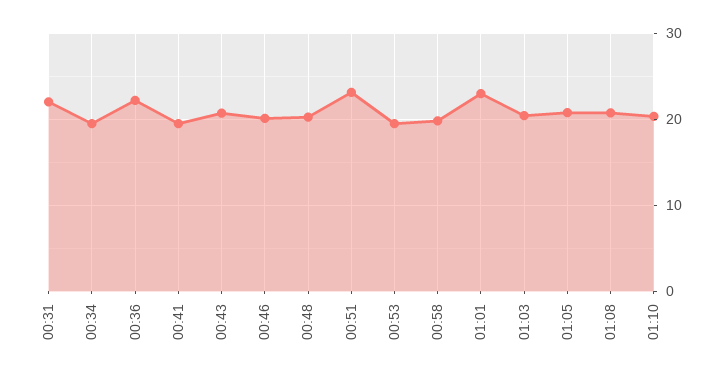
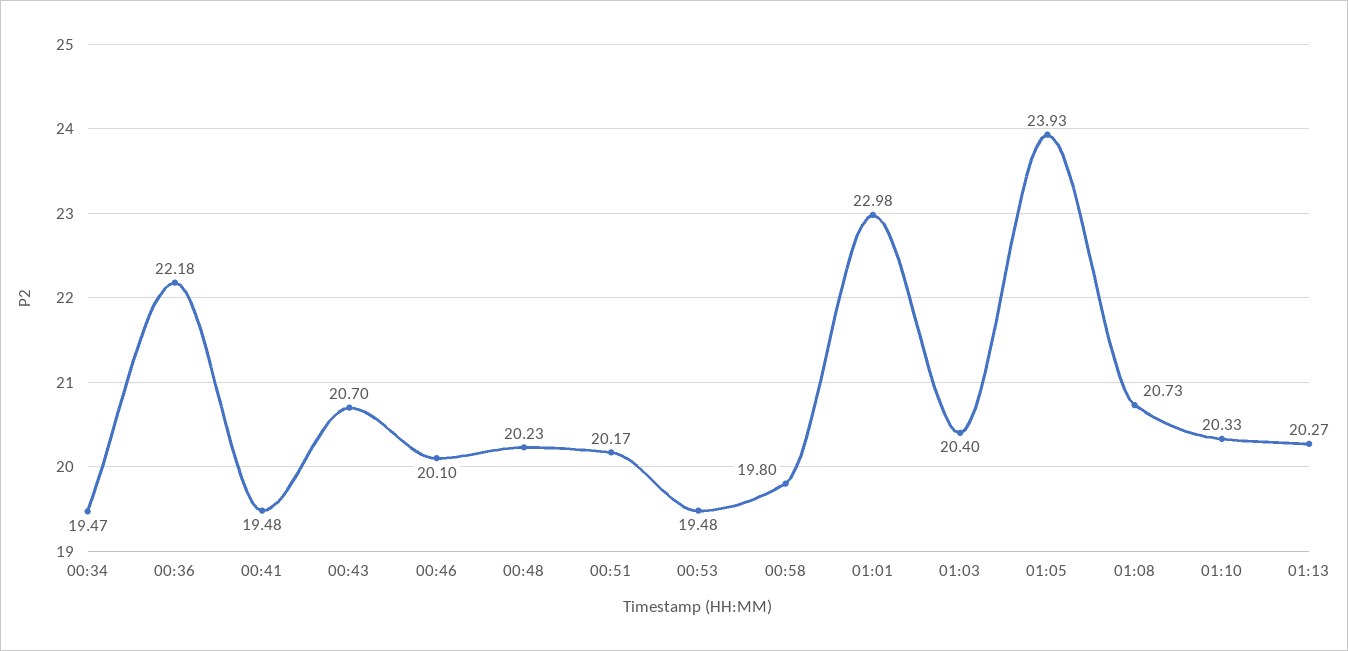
00:31: 22 -> none
00:51: 23 -> 20.17
01:05: 21 -> 23.93
01:13: none -> 20.27

